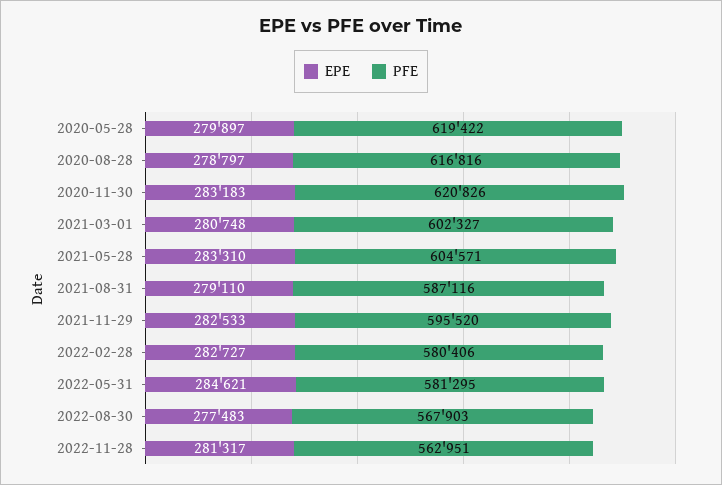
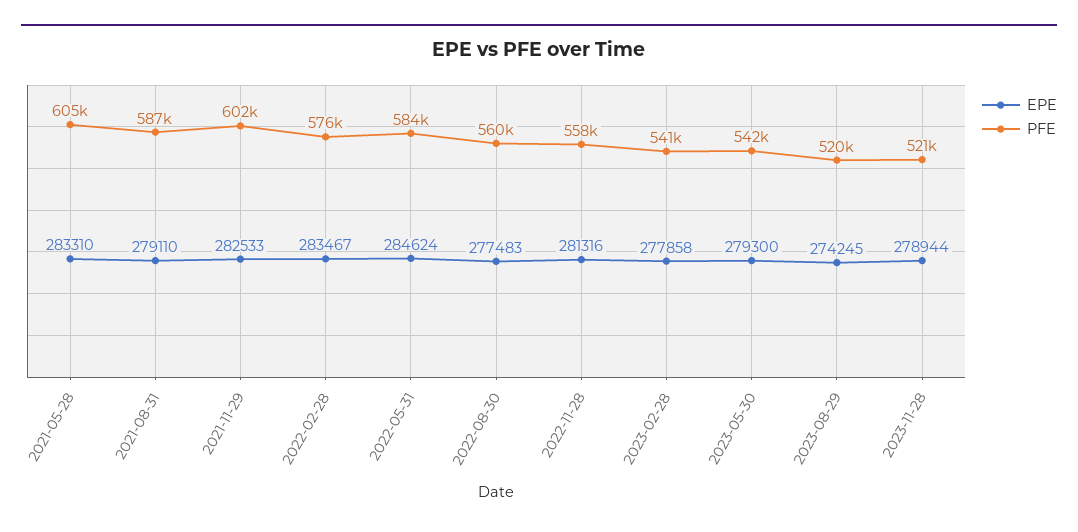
EPE, 2020-05-28: 279897 -> none
PFE, 2020-05-28: 619422 -> none
EPE, 2020-08-28: 278797 -> none
PFE, 2020-08-28: 616816 -> none
EPE, 2020-11-30: 283183 -> none
PFE, 2020-11-30: 620826 -> none
EPE, 2021-03-01: 280748 -> none
PFE, 2021-03-01: 602327 -> none
PFE, 2021-11-29: 595520 -> 602000
EPE, 2022-02-28: 282727 -> 283467
PFE, 2022-02-28: 580406 -> 576000
EPE, 2022-05-31: 284621 -> 284624
PFE, 2022-05-31: 581295 -> 584000
PFE, 2022-08-30: 567903 -> 560000
EPE, 2022-11-28: 281317 -> 281316
PFE, 2022-11-28: 562951 -> 558000
EPE, 2023-02-28: none -> 277858
PFE, 2023-02-28: none -> 541000
EPE, 2023-05-30: none -> 279300
PFE, 2023-05-30: none -> 542000
EPE, 2023-08-29: none -> 274245
PFE, 2023-08-29: none -> 520000
EPE, 2023-11-28: none -> 278944
PFE, 2023-11-28: none -> 521000

